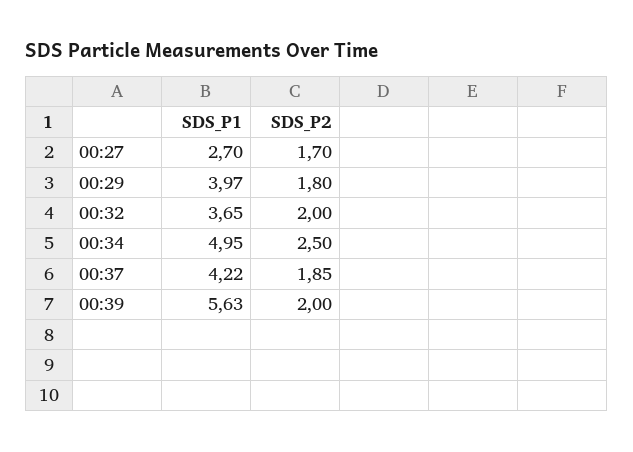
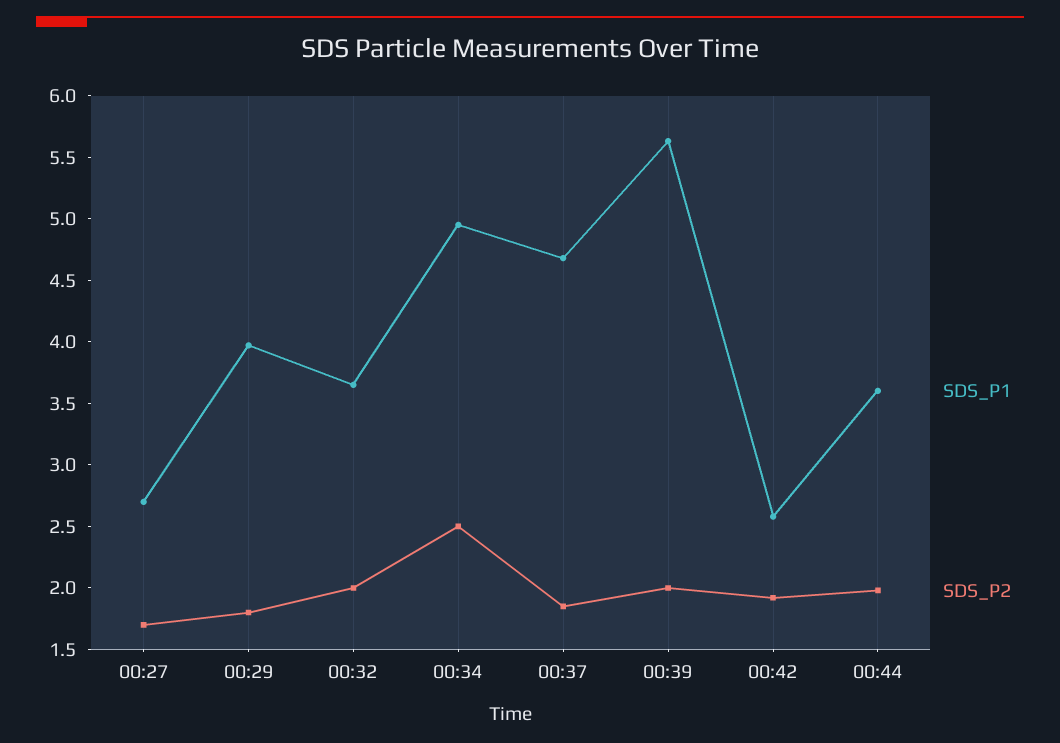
SDS_P1, 00:37: 4.22 -> 4.7
SDS_P1, 00:42: none -> 2.6
SDS_P2, 00:42: none -> 1.9
SDS_P1, 00:44: none -> 3.6
SDS_P2, 00:44: none -> 2

